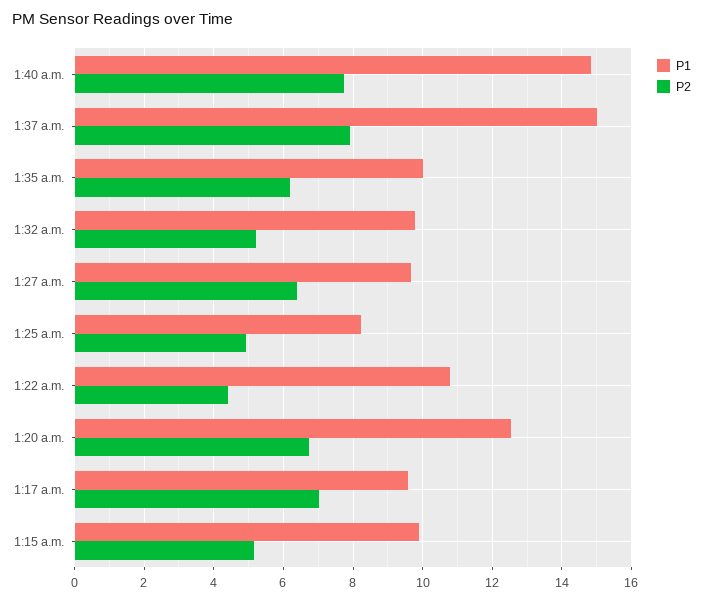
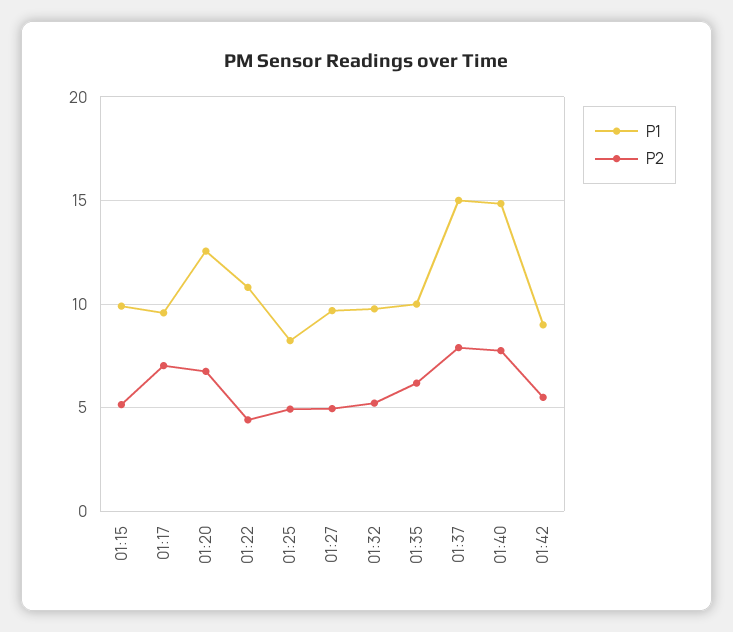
P2, 1:27 a.m.: 6.4 -> 5
P1, 01:42: none -> 9
P2, 01:42: none -> 5.5

